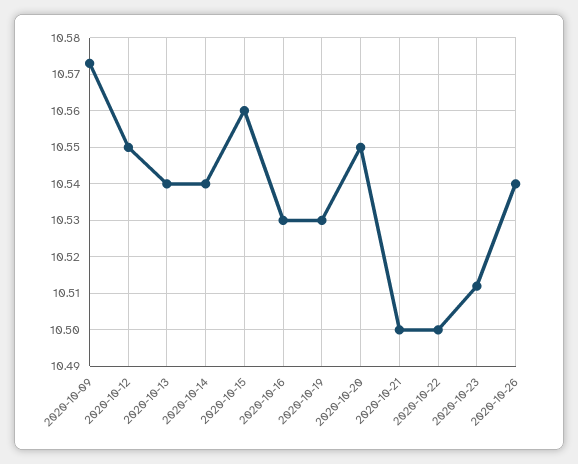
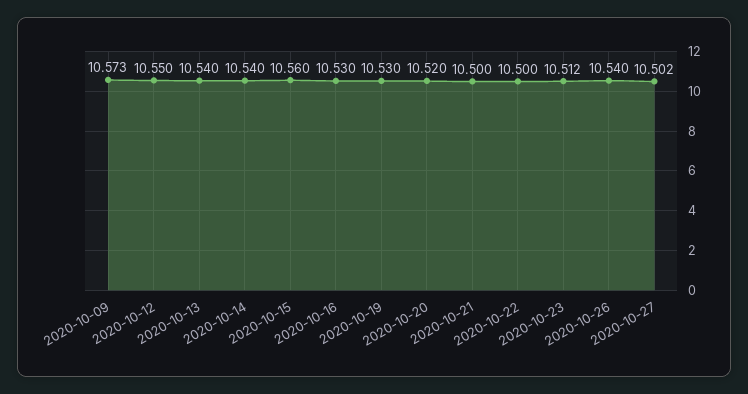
2020-10-20: 10.55 -> 10.52
2020-10-27: none -> 10.502

